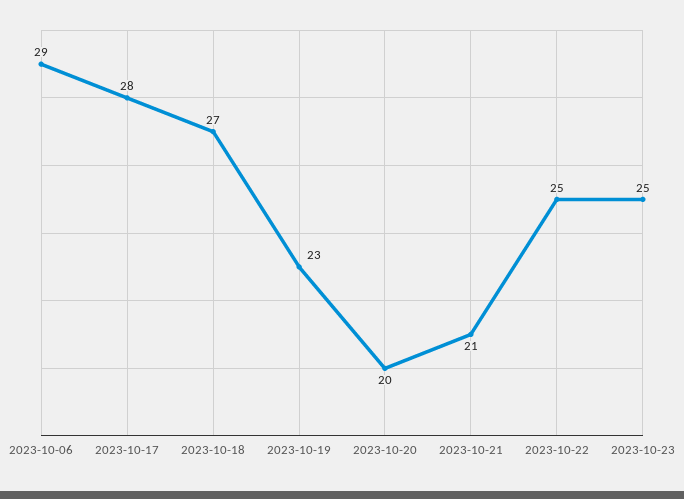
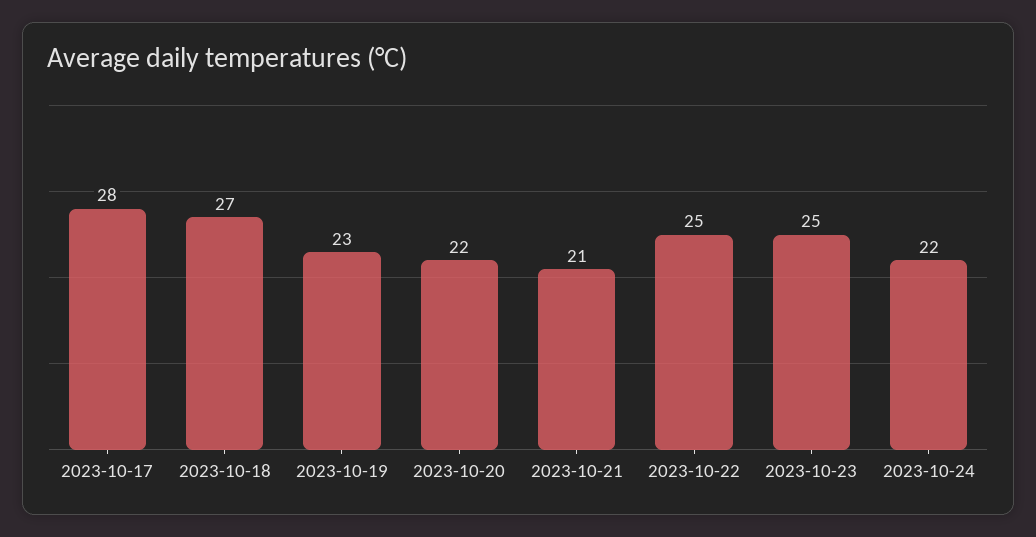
2023-10-06: 29 -> none
2023-10-20: 20 -> 22
2023-10-24: none -> 22

